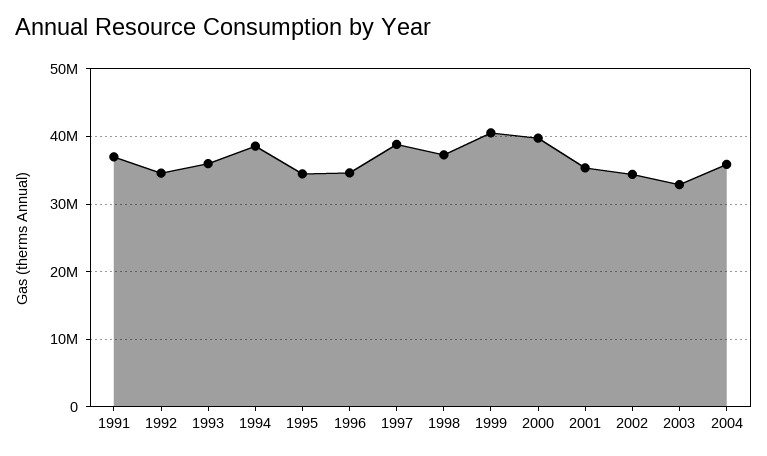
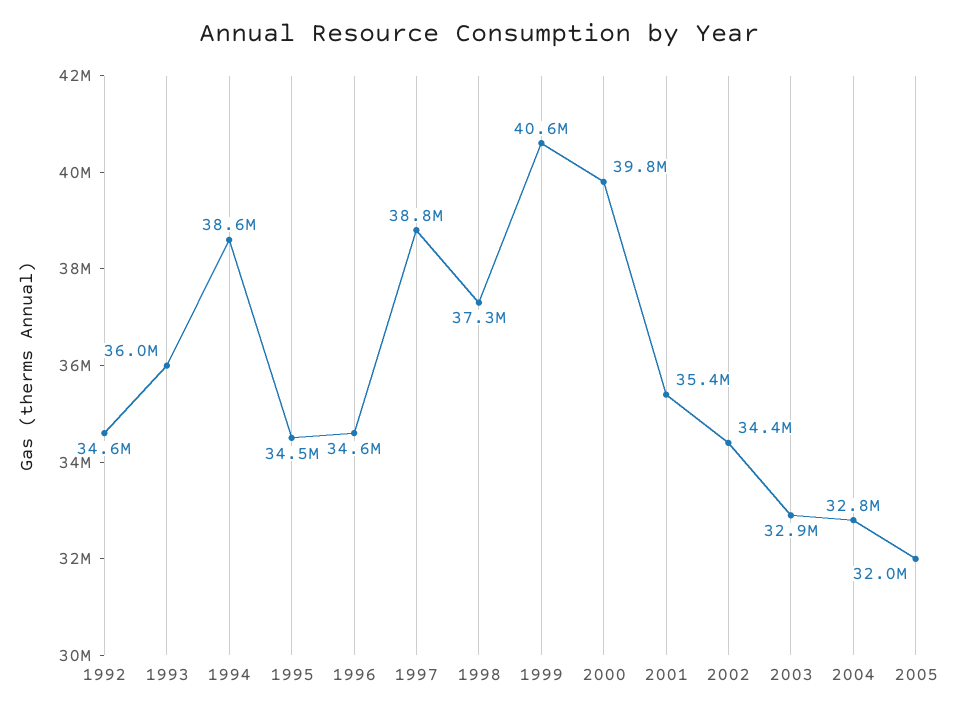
1991: 37000000 -> none
2004: 36000000 -> 32800000
2005: none -> 32000000

